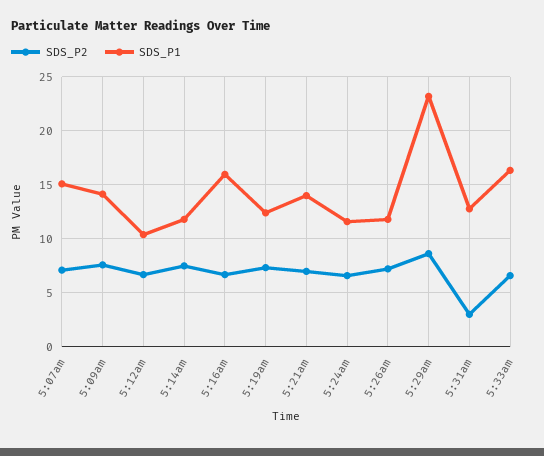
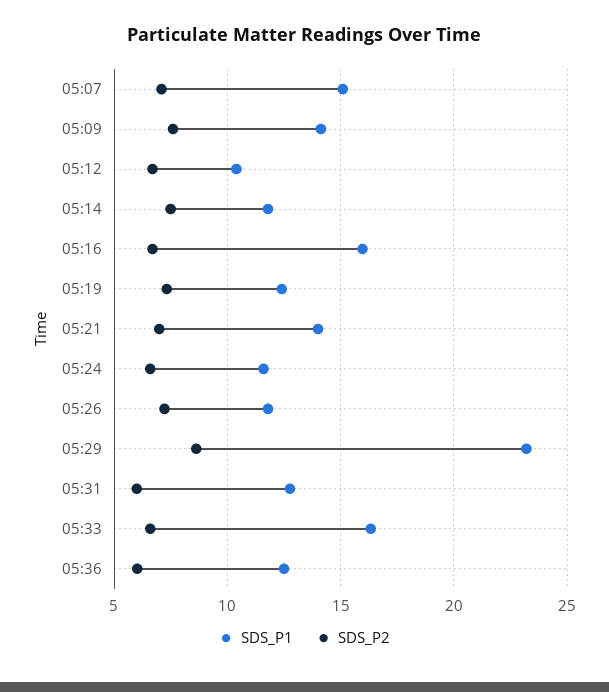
SDS_P2, 5:31am: 3 -> 6
SDS_P1, 05:36: none -> 12.5
SDS_P2, 05:36: none -> 6

